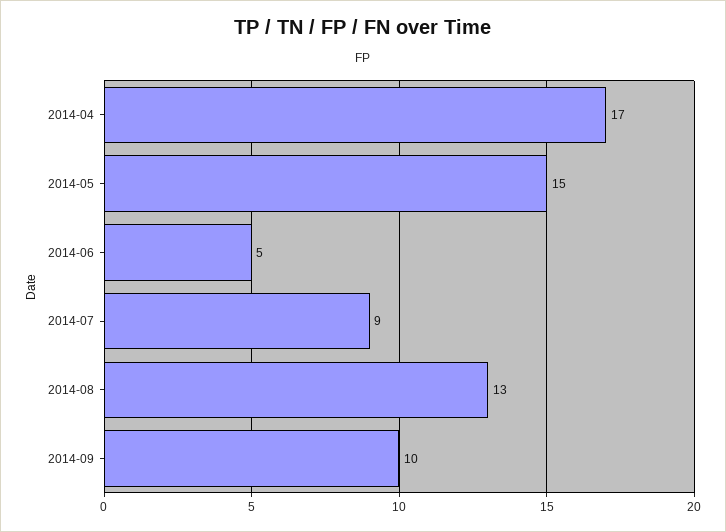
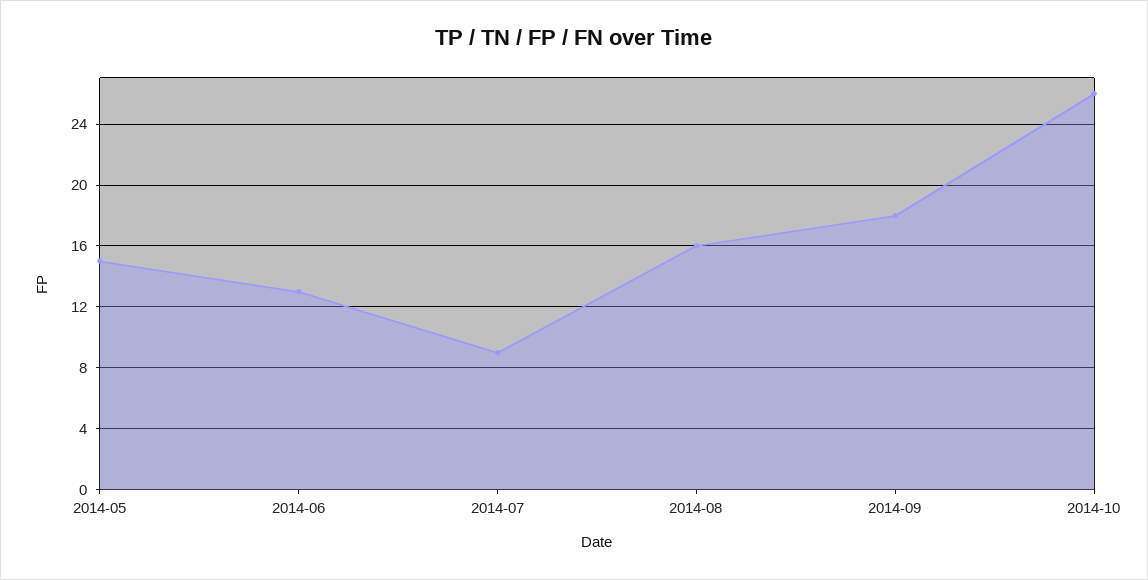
2014-04: 17 -> none
2014-06: 5 -> 13
2014-08: 13 -> 16
2014-09: 10 -> 18
2014-10: none -> 26

